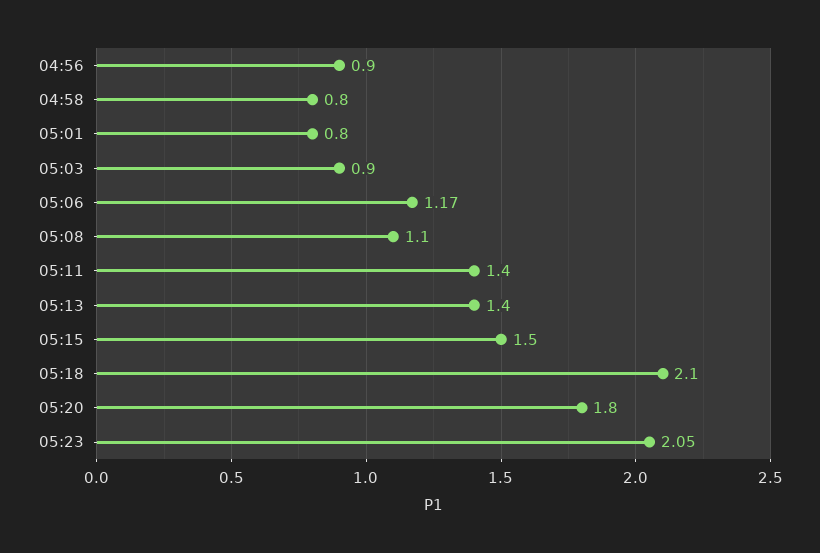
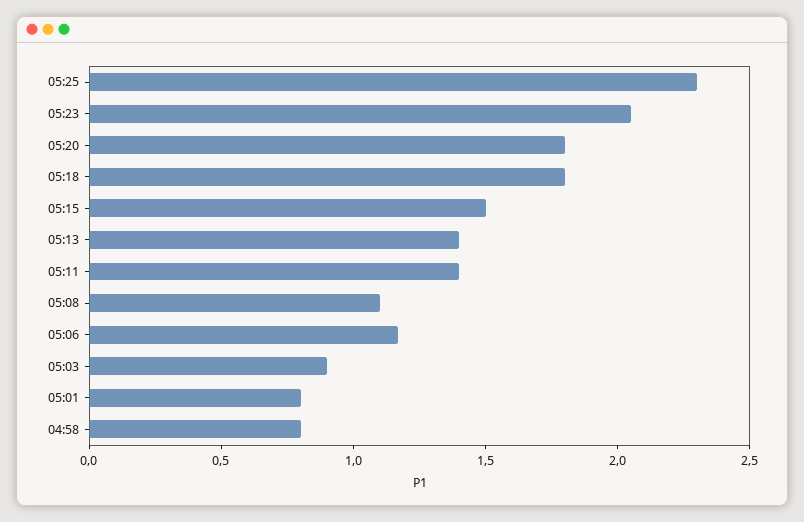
04:56: 0.9 -> none
05:18: 2.1 -> 1.8
05:25: none -> 2.3

